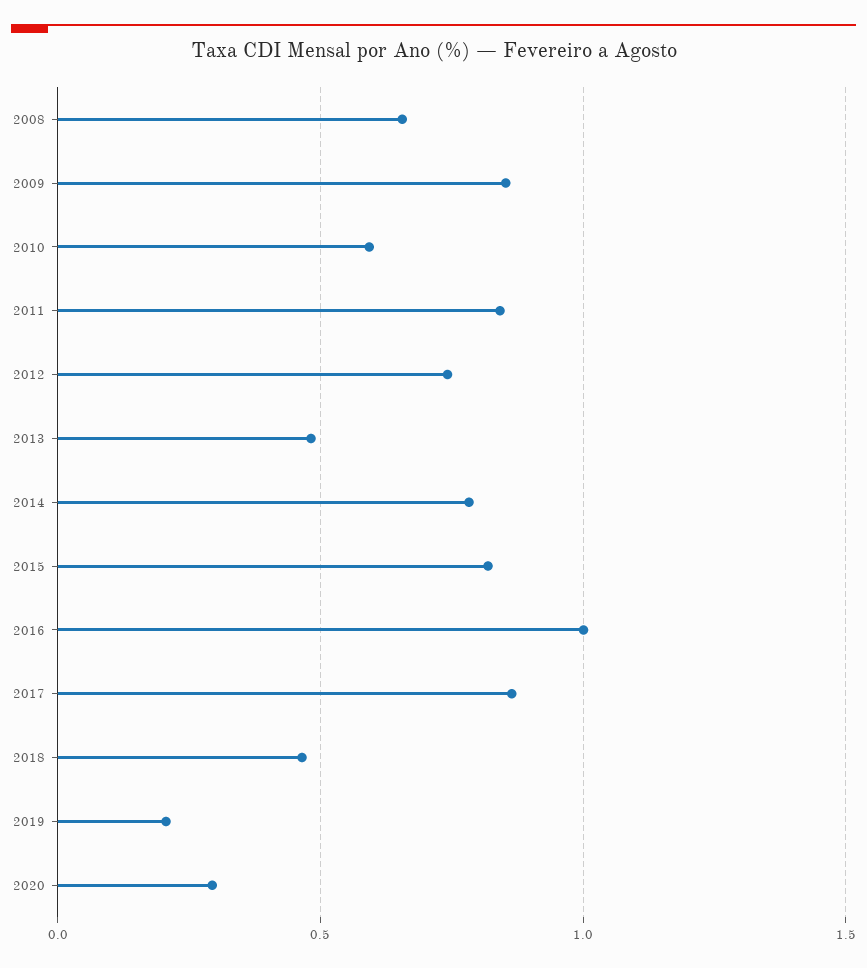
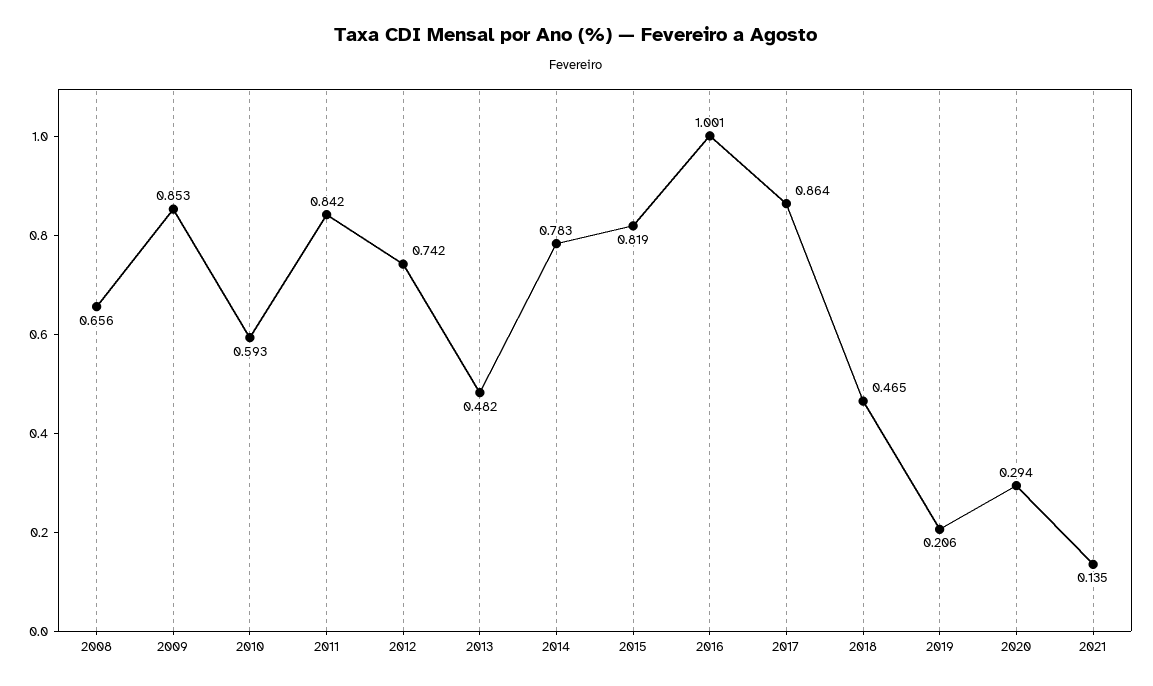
2021: none -> 0.135

